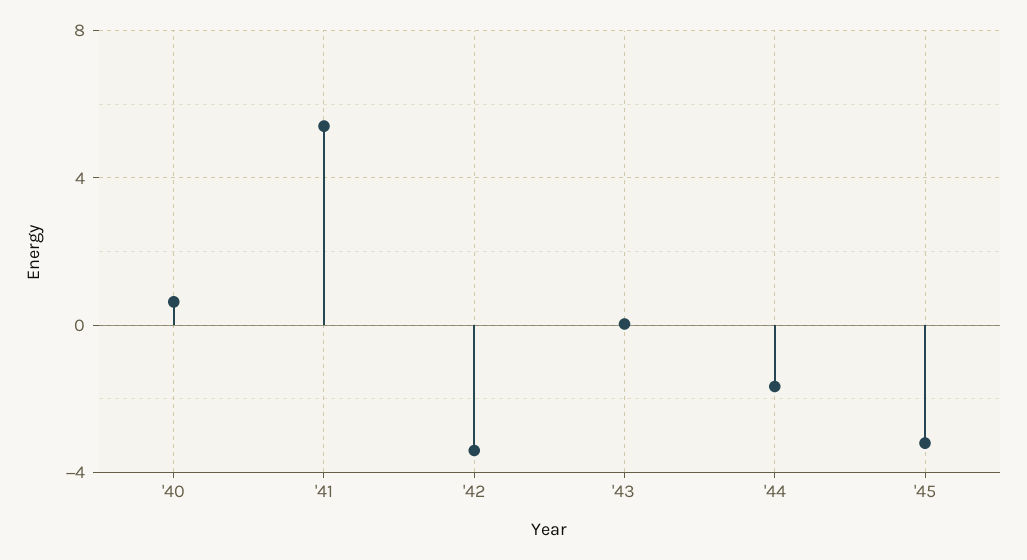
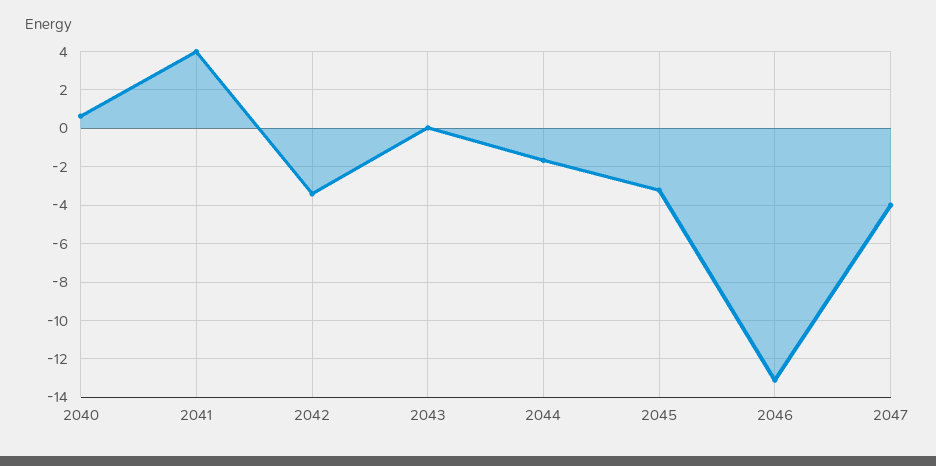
'41: 5.5 -> 4
2046: none -> -13
2047: none -> -4

